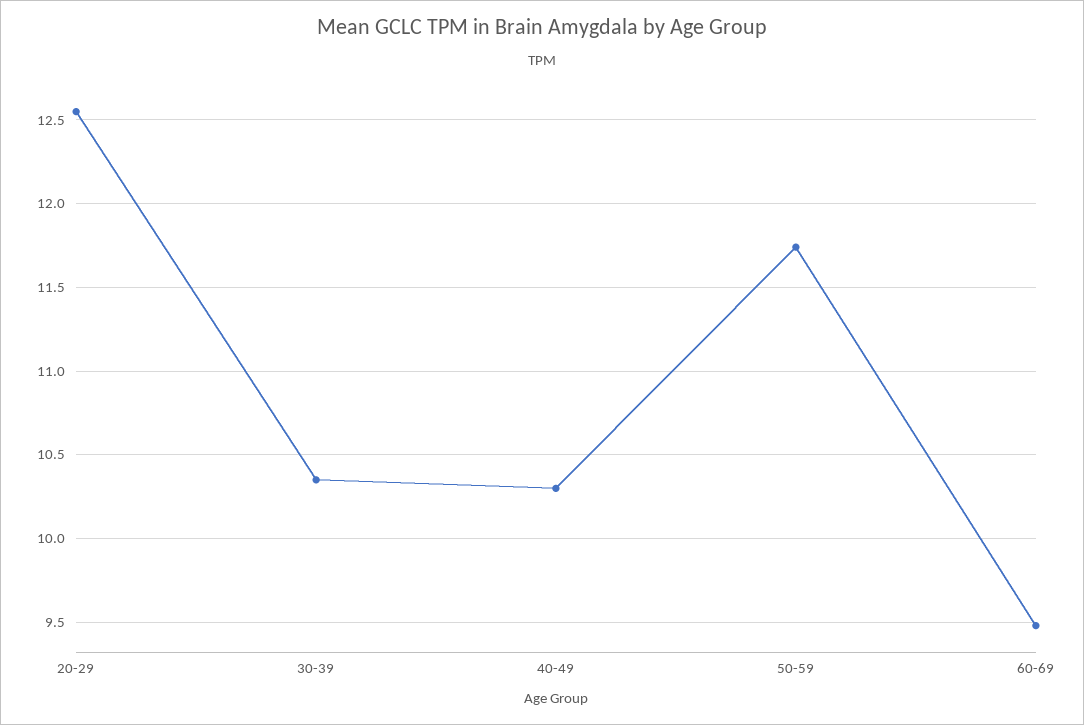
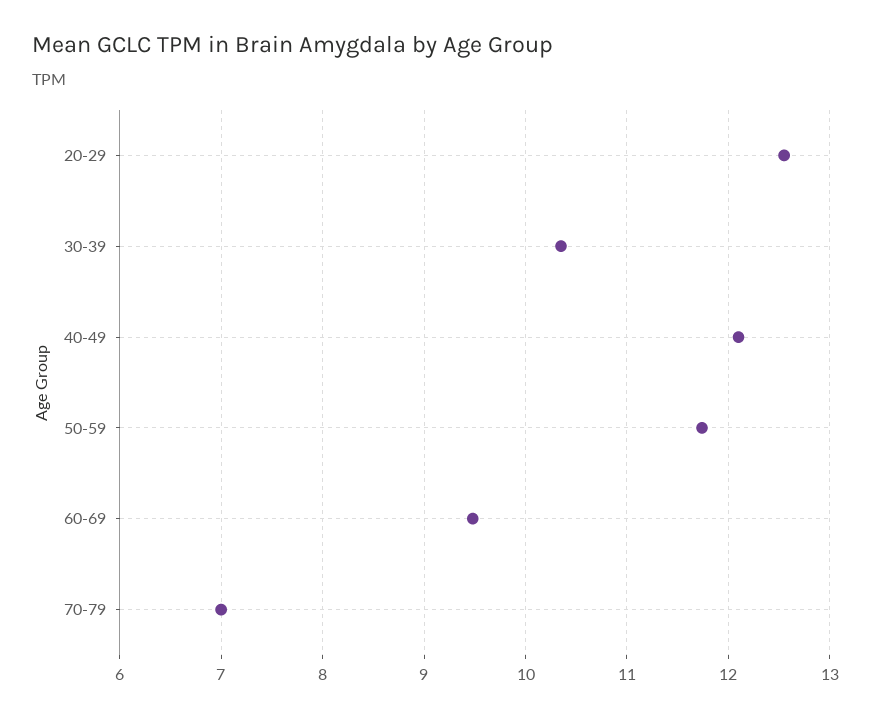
40-49: 10.3 -> 12.1
70-79: none -> 7

